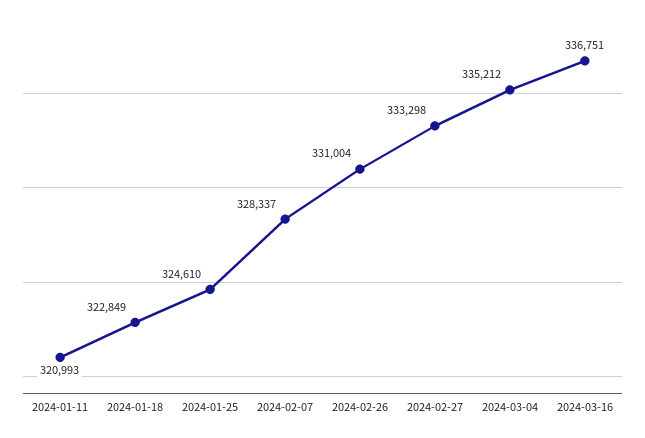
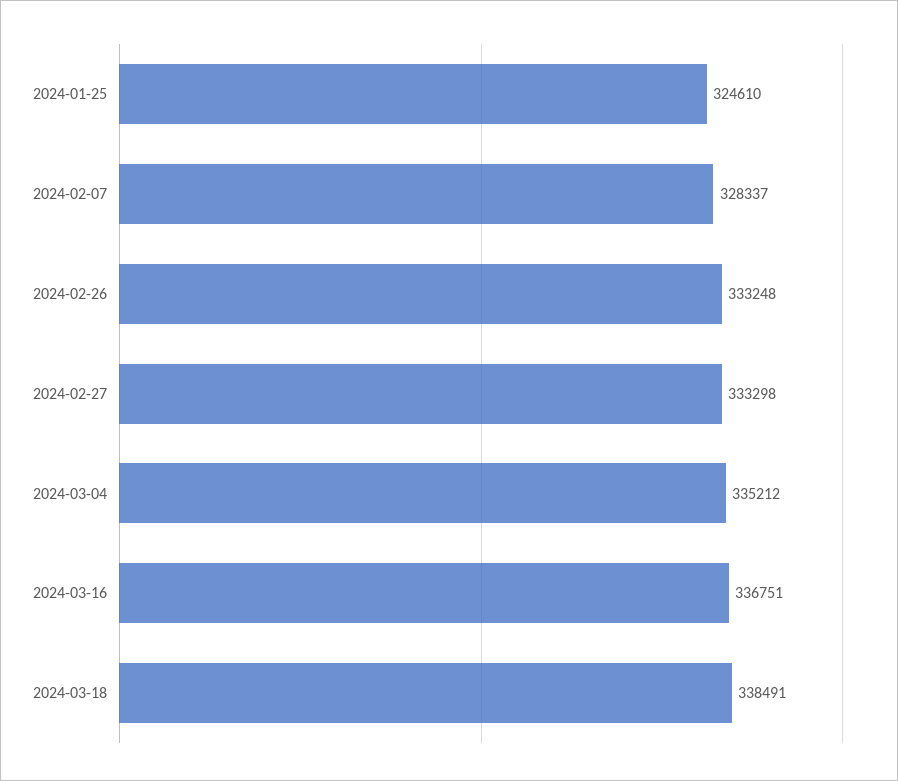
2024-01-11: 320993 -> none
2024-01-18: 322849 -> none
2024-02-26: 331004 -> 333248
2024-03-18: none -> 338491

